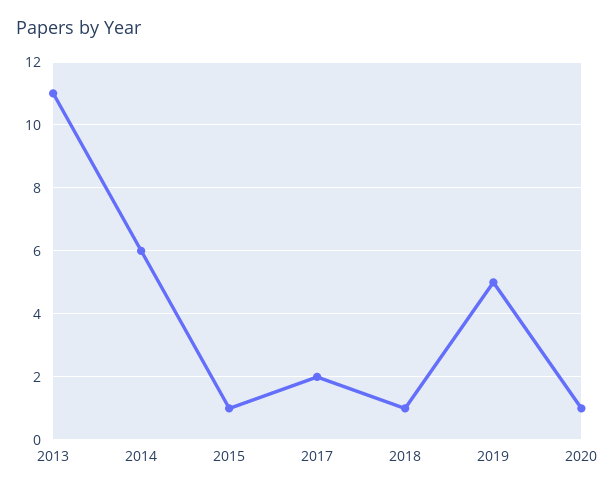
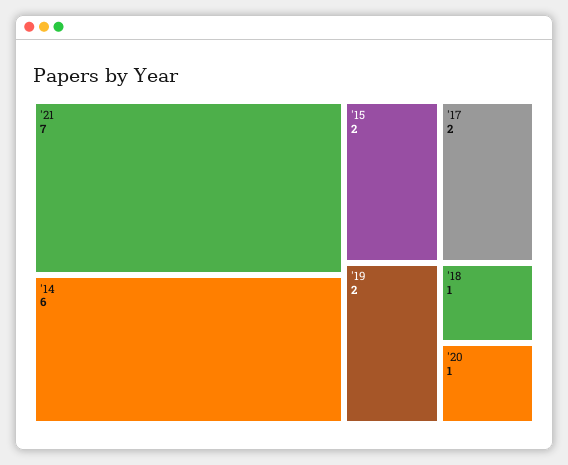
2013: 11 -> none
2015: 1 -> 2
2019: 5 -> 2
'21: none -> 7

